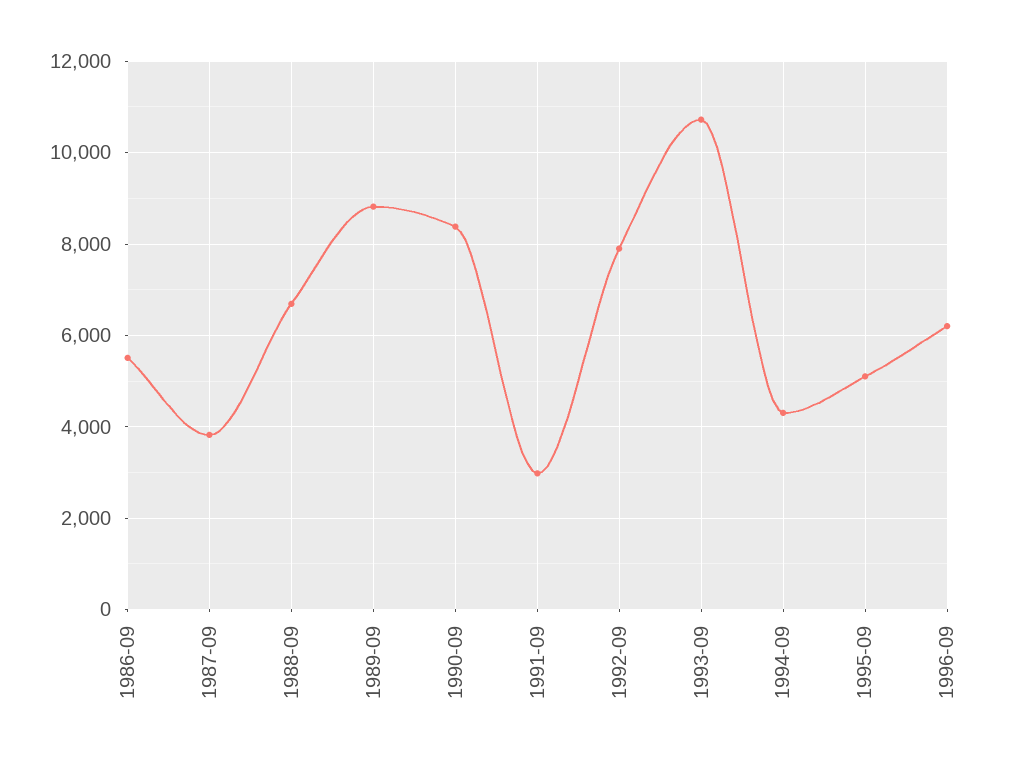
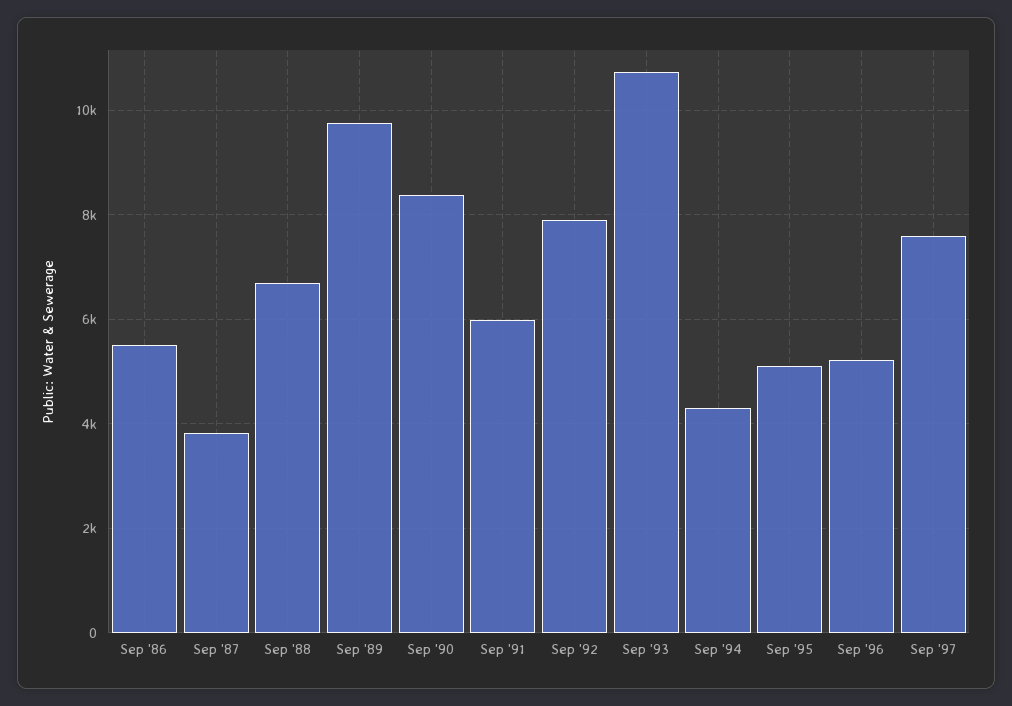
1989-09: 8800 -> 9800
1991-09: 3000 -> 6000
1996-09: 6200 -> 5200
Sep '97: none -> 7600

